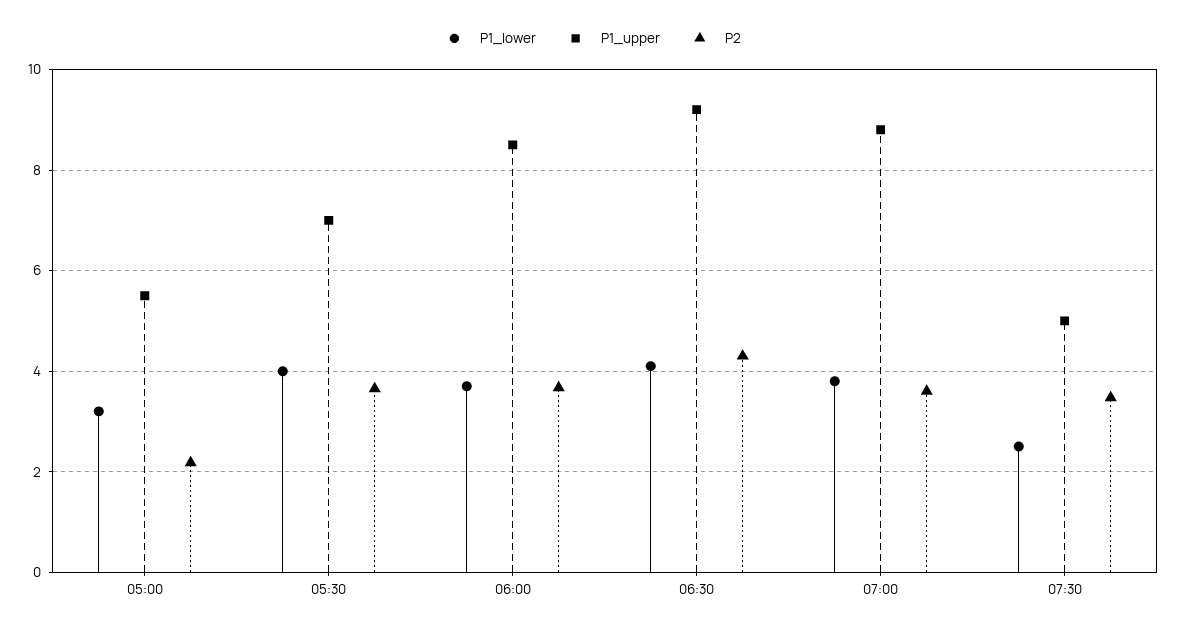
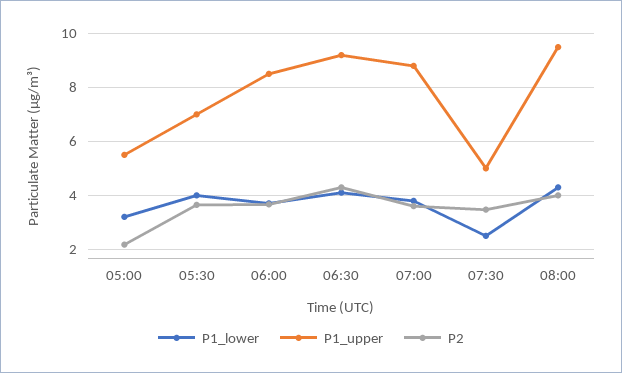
P1_lower, 08:00: none -> 4.25
P1_upper, 08:00: none -> 9.5
P2, 08:00: none -> 4

